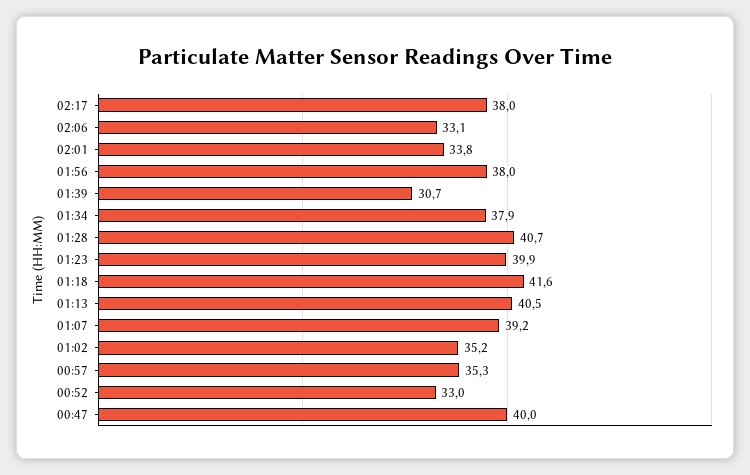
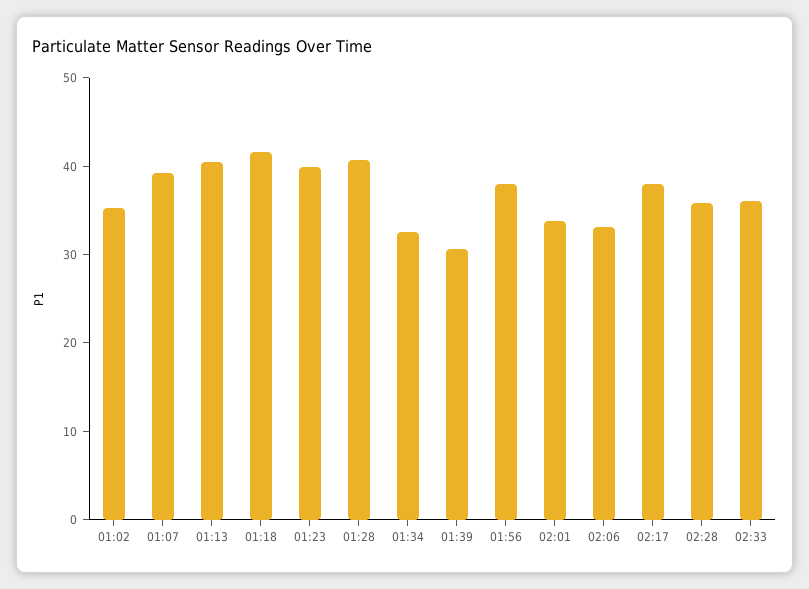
01:34: 37.9 -> 32
00:57: 35.3 -> none
00:52: 33 -> none
00:47: 40 -> none
02:28: none -> 36
02:33: none -> 36

